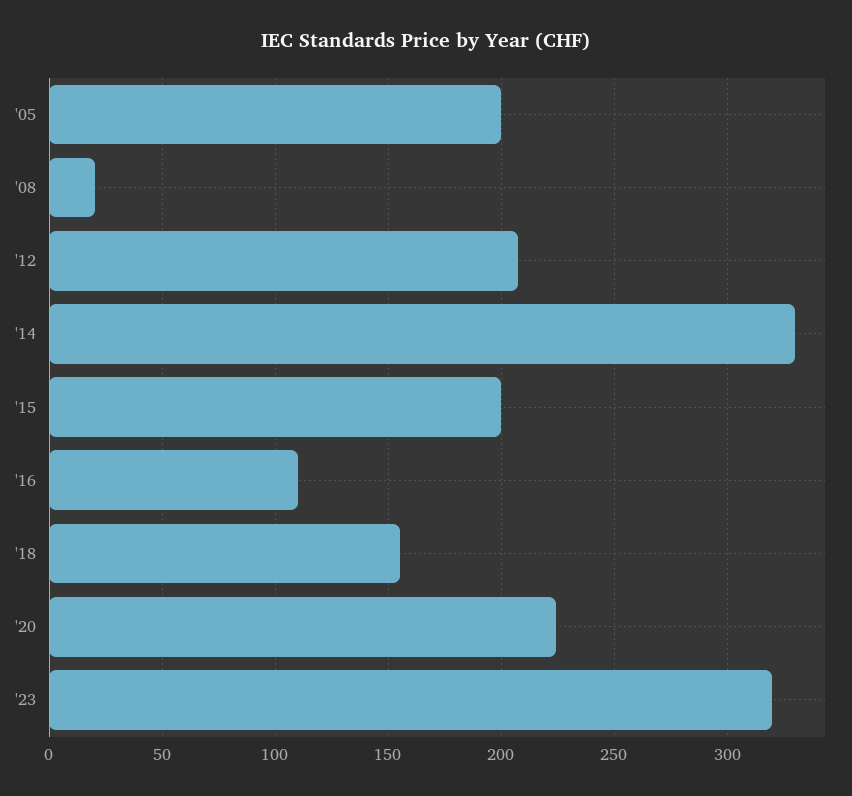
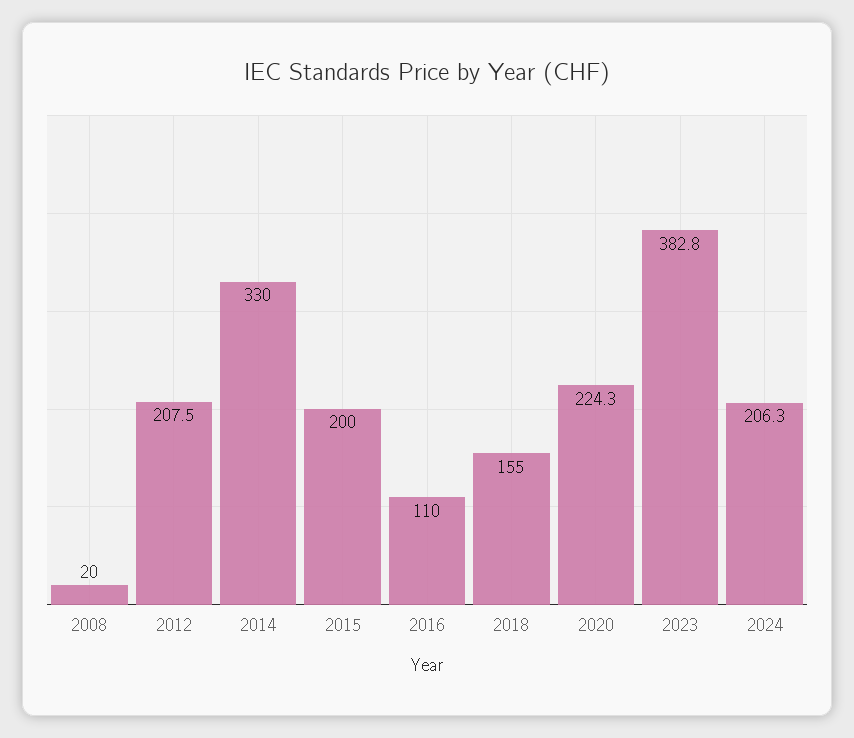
'05: 200 -> none
'23: 320 -> 382.8
2024: none -> 206.3

